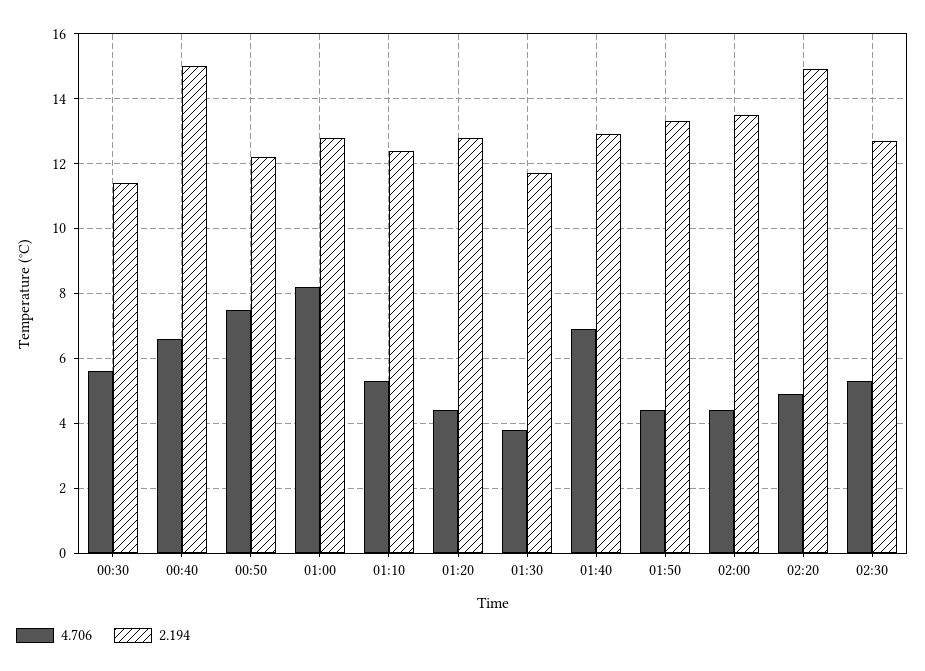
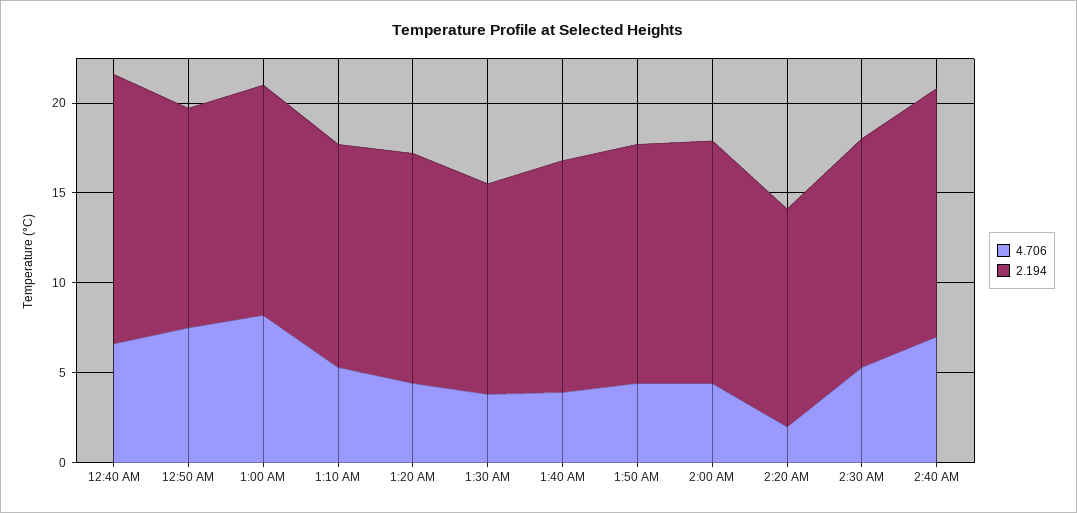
4.706, 00:30: 5.5 -> none
2.194, 00:30: 11.5 -> none
4.706, 01:40: 7 -> 4
4.706, 02:20: 5 -> 2
2.194, 02:20: 15 -> 12
4.706, 2:40 AM: none -> 7
2.194, 2:40 AM: none -> 14

